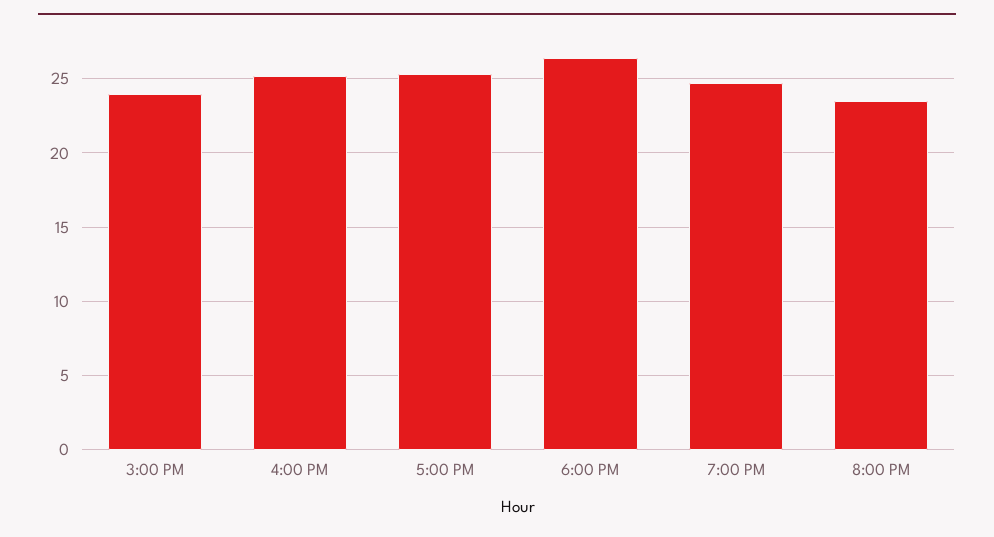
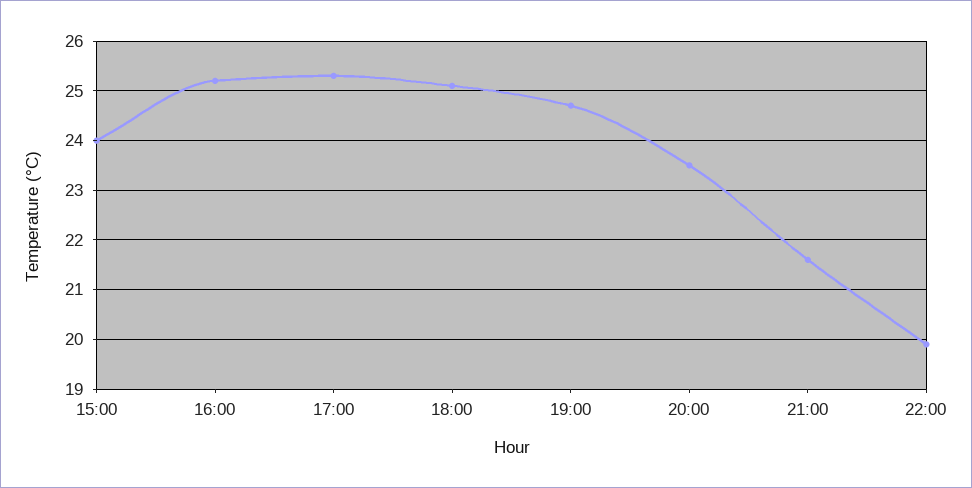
6:00 PM: 26.5 -> 25
21:00: none -> 21.5
22:00: none -> 20

